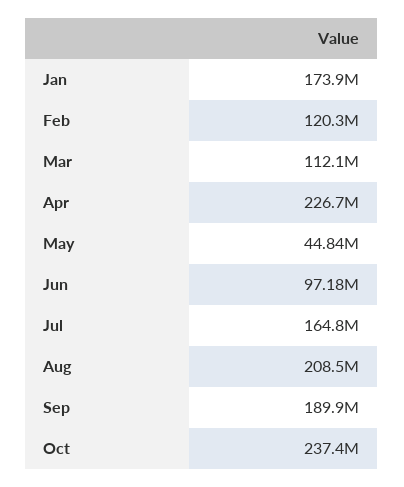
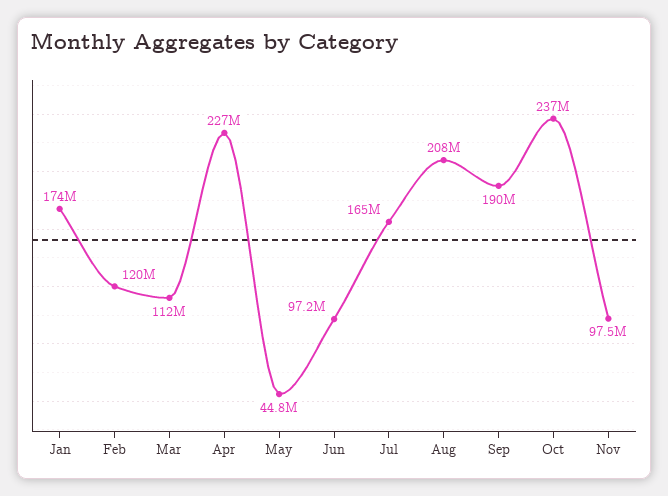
Nov: none -> 97500000

